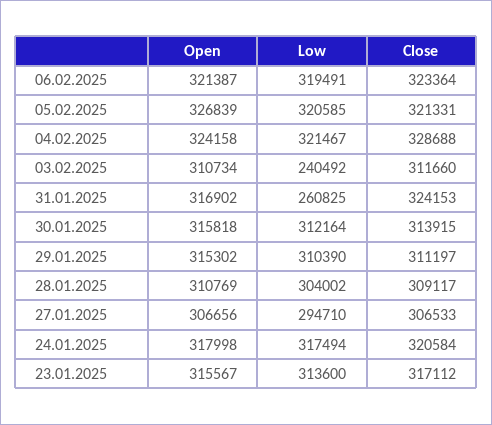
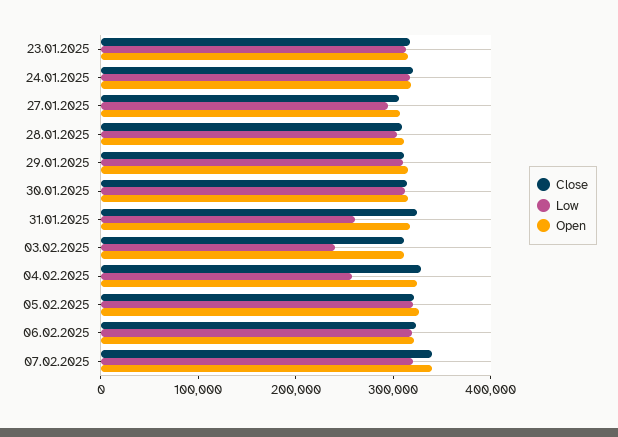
Low, 04.02.2025: 321467 -> 260000
Close, 07.02.2025: none -> 340000
Low, 07.02.2025: none -> 320000
Open, 07.02.2025: none -> 340000

